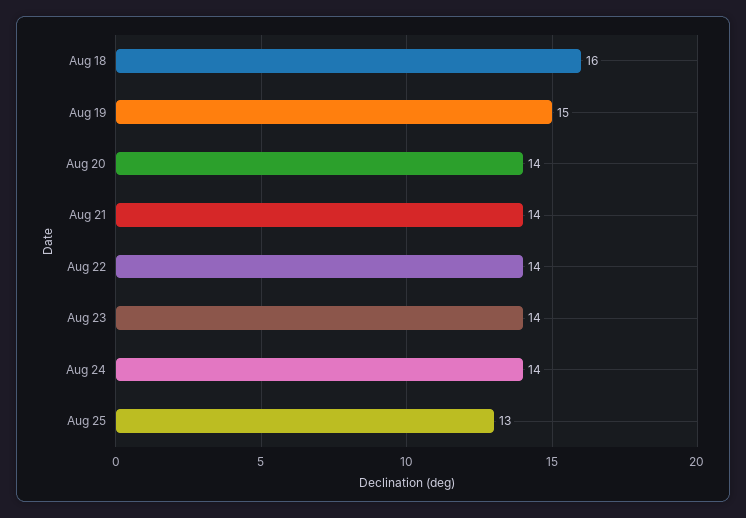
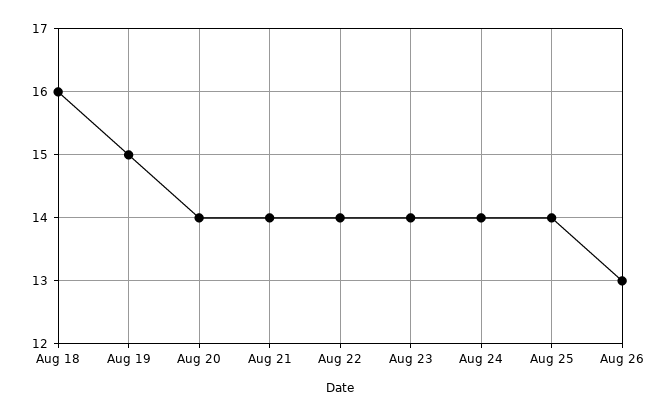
Aug 25: 13 -> 14
Aug 26: none -> 13

